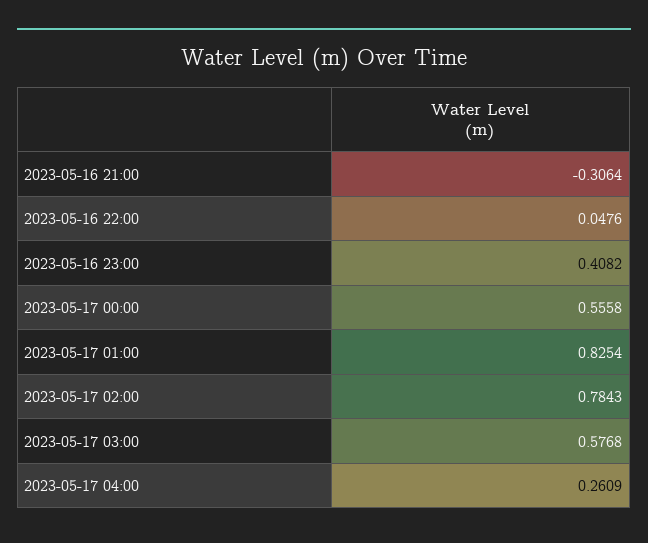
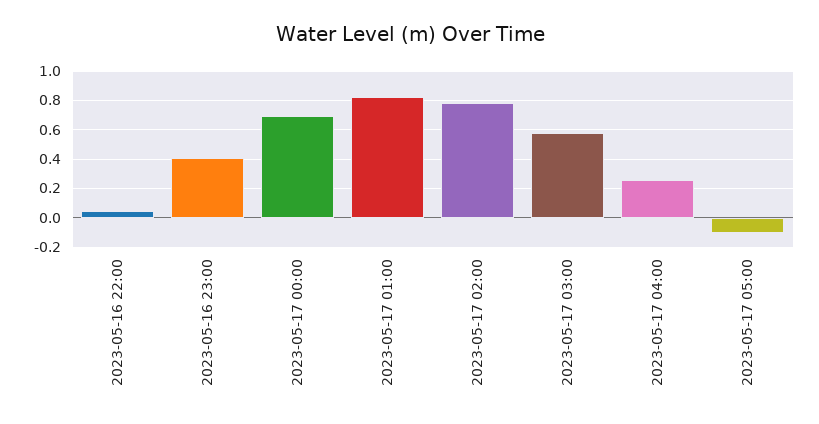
2023-05-16 21:00: -0.3064 -> none
2023-05-17 00:00: 0.5558 -> 0.7
2023-05-17 05:00: none -> -0.1

